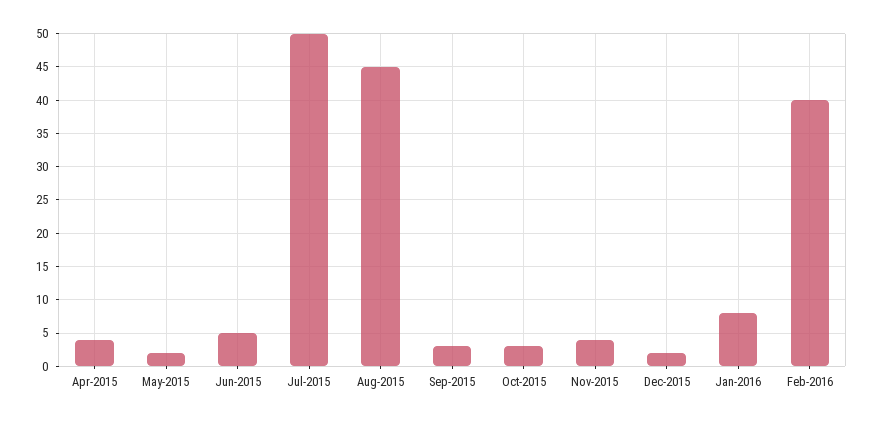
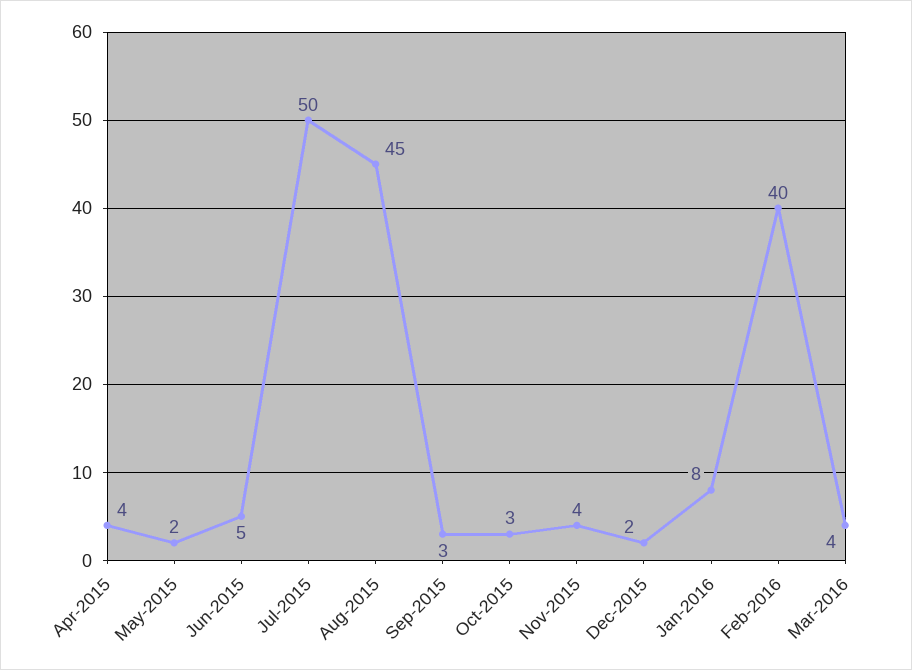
Mar-2016: none -> 4

